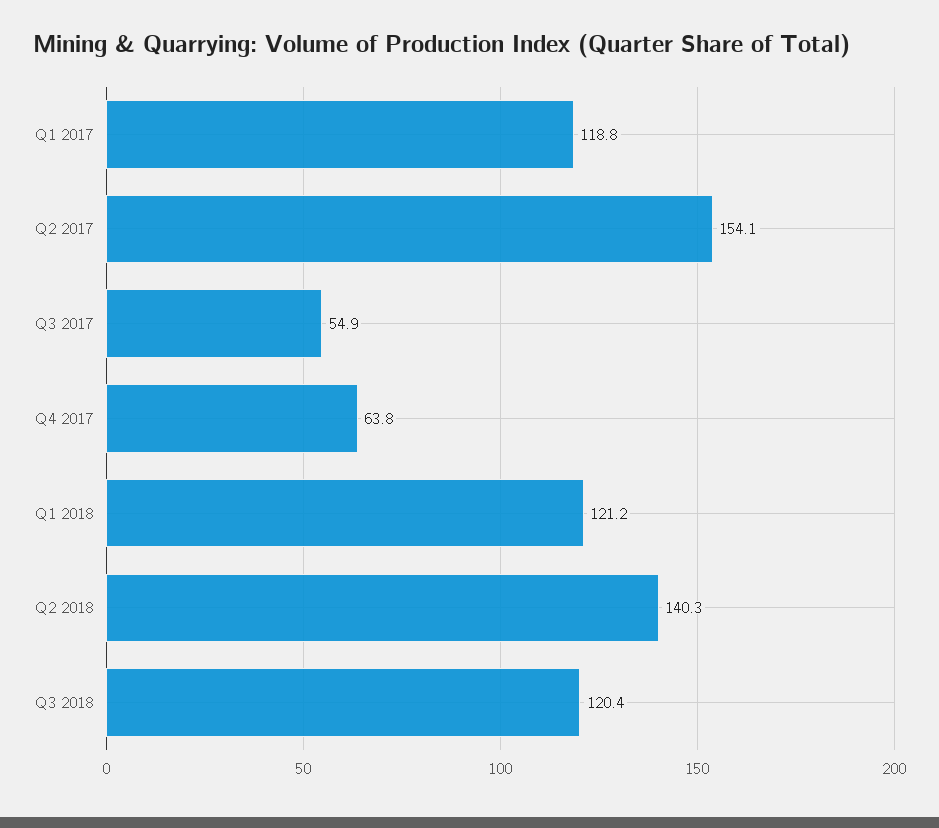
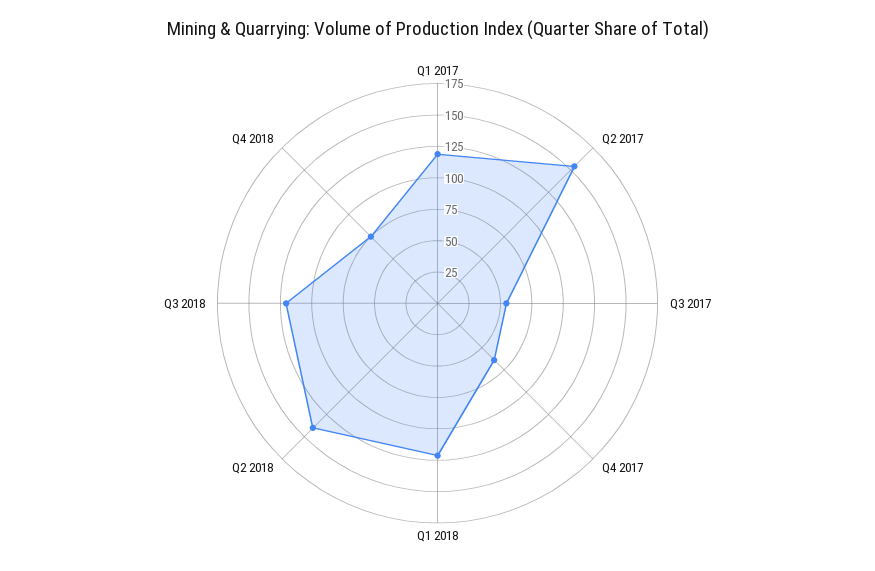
Q4 2018: none -> 75

